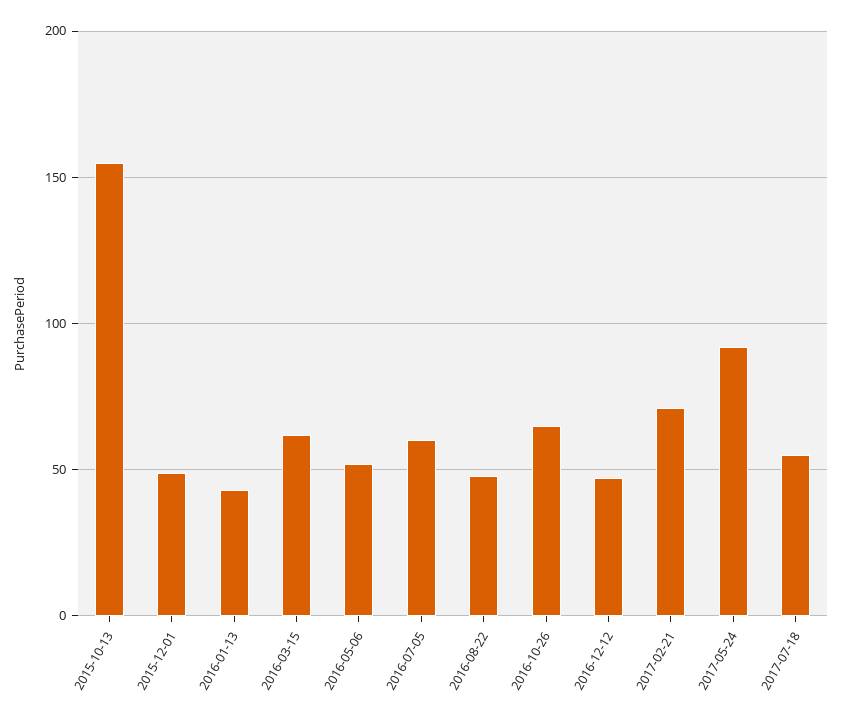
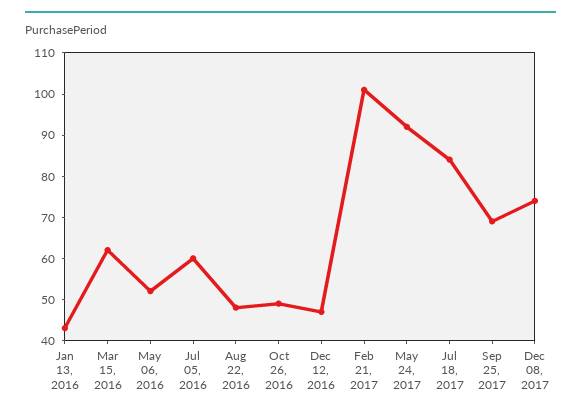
2015-10-13: 155 -> none
2015-12-01: 50 -> none
2016-10-26: 65 -> 50
2017-02-21: 70 -> 100
2017-07-18: 55 -> 85
Sep 25, 2017: none -> 70
Dec 08, 2017: none -> 75

